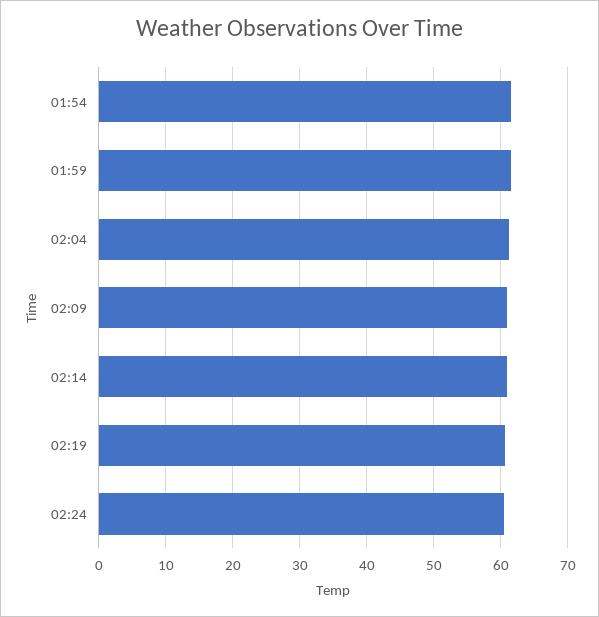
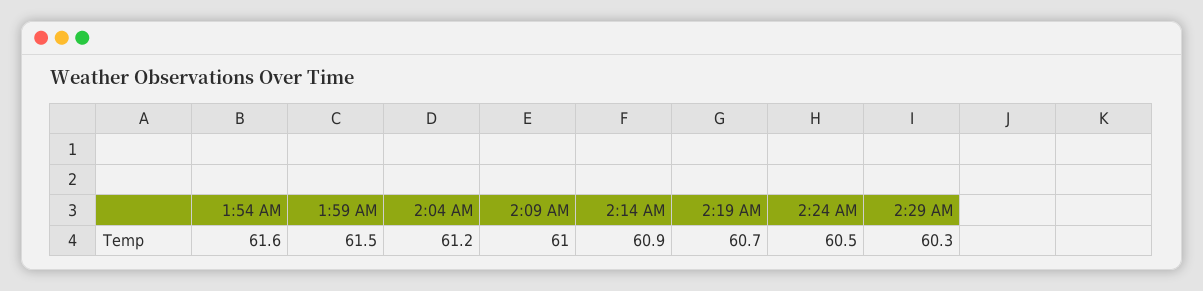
2:29 AM: none -> 60.3

